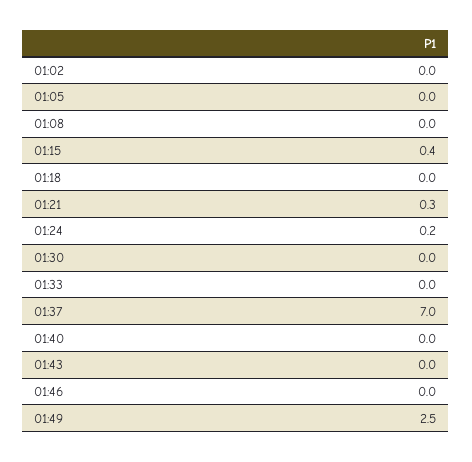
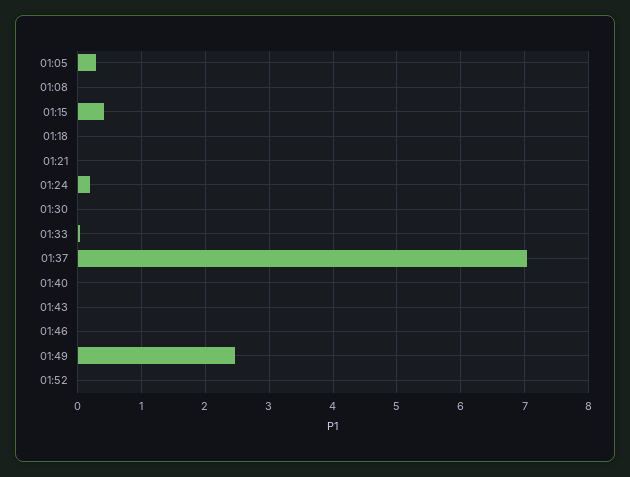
01:02: 0 -> none
01:05: 0 -> 0.3
01:21: 0.3 -> 0
01:52: none -> 0

